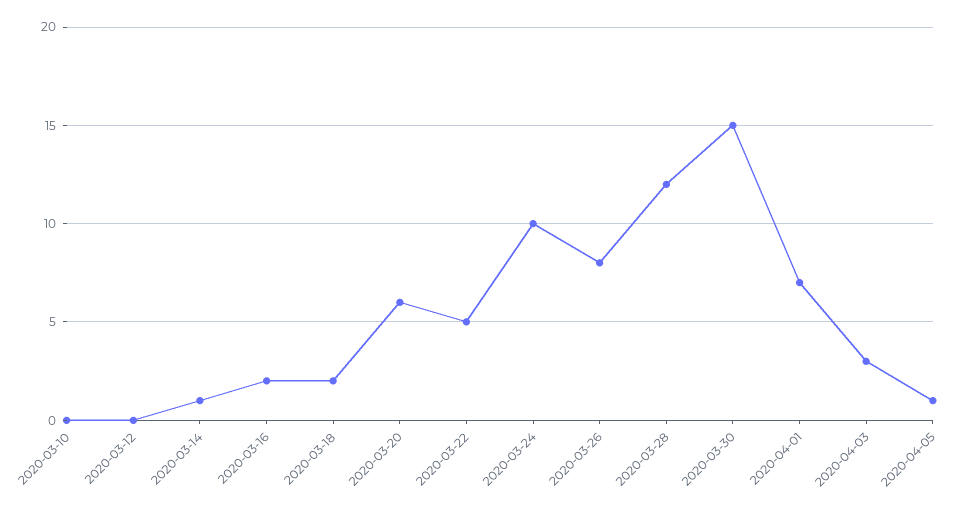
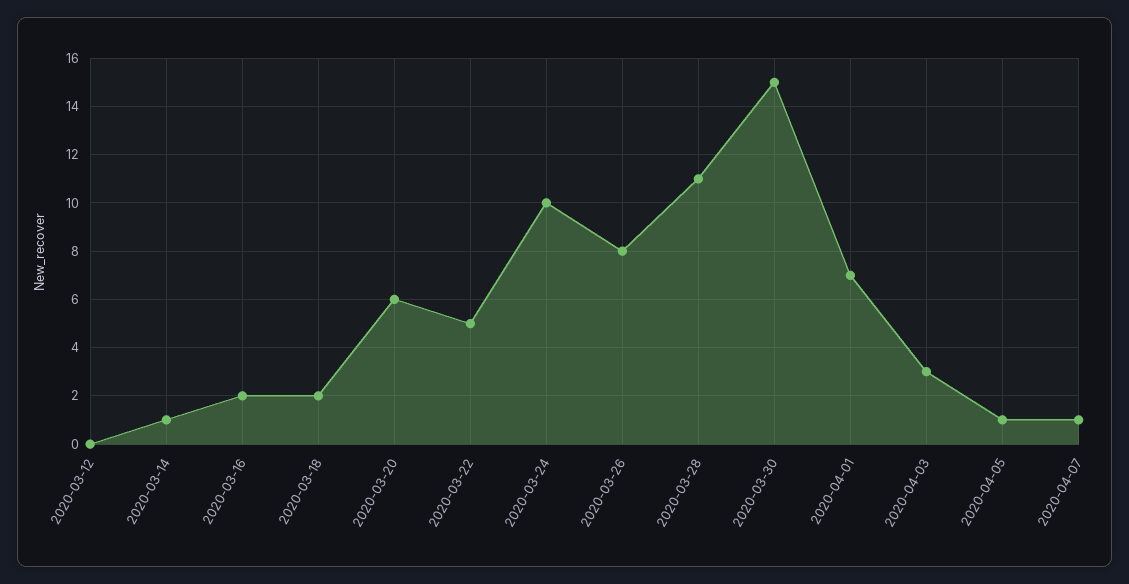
2020-03-10: 0 -> none
2020-03-28: 12 -> 11
2020-04-07: none -> 1

